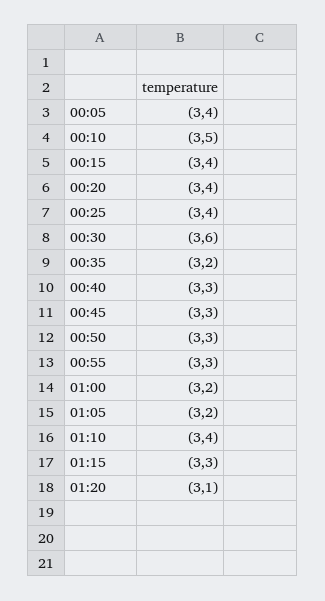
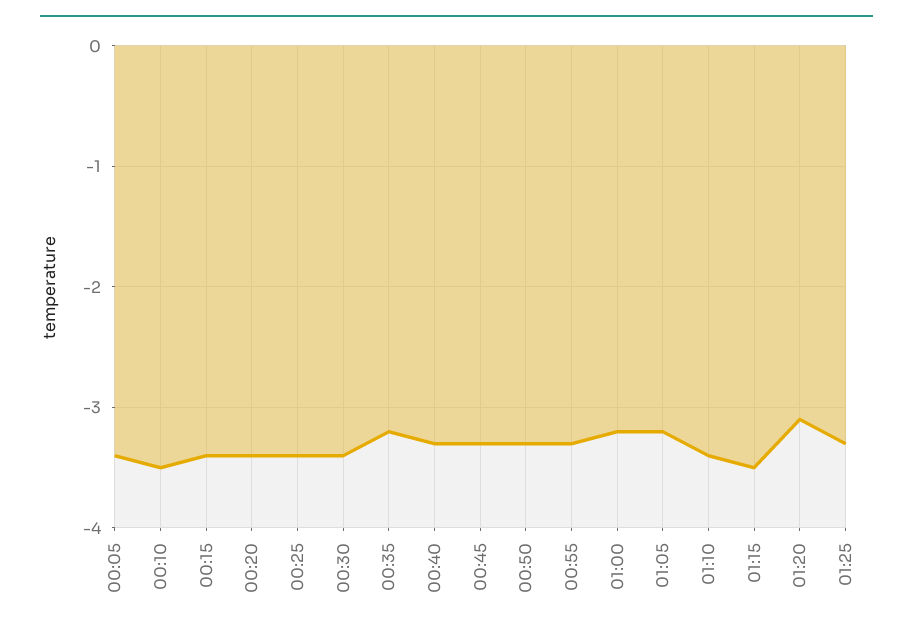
00:30: -3.6 -> -3.4
01:15: -3.3 -> -3.5
01:25: none -> -3.3

